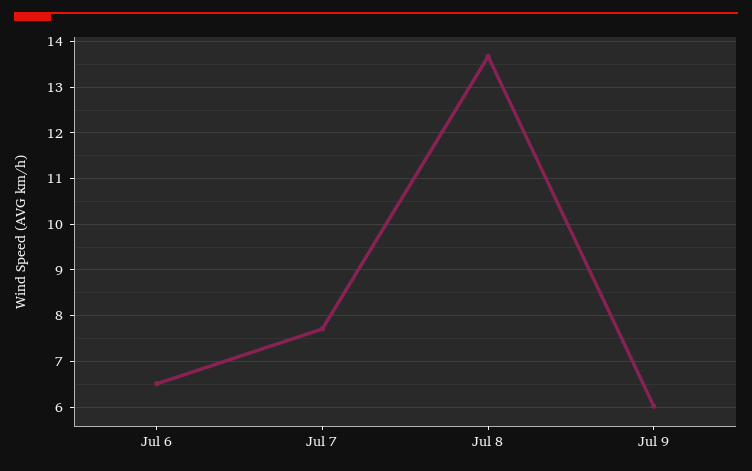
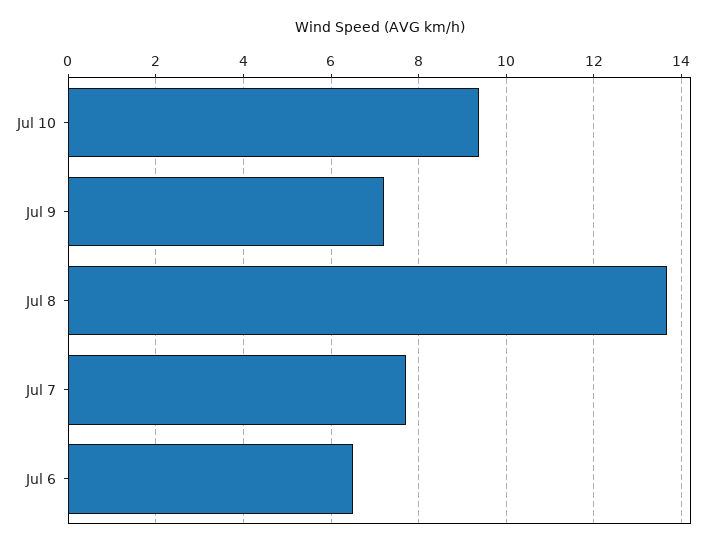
Jul 9: 6 -> 7.2
Jul 10: none -> 9.4

